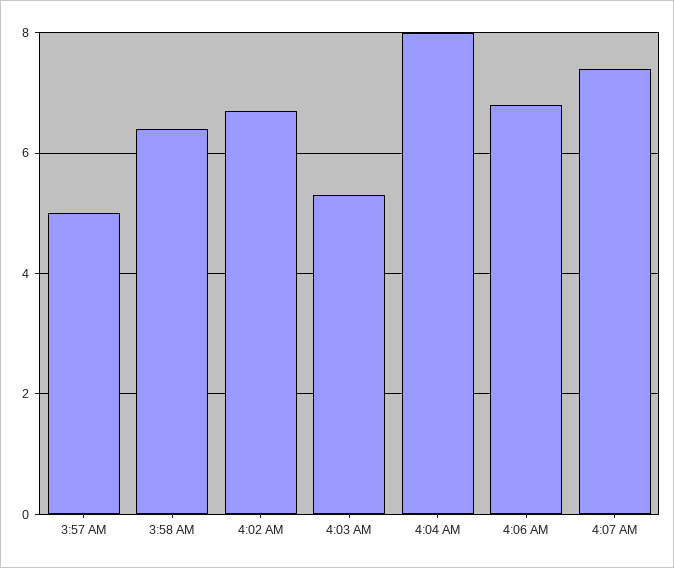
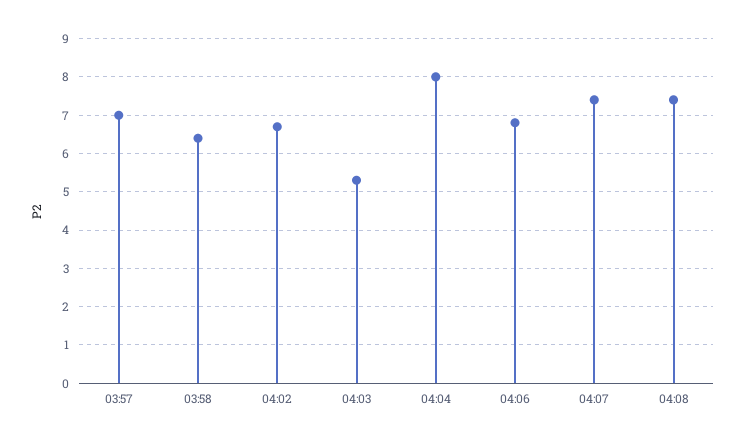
3:57 AM: 5 -> 7
04:08: none -> 7.5

